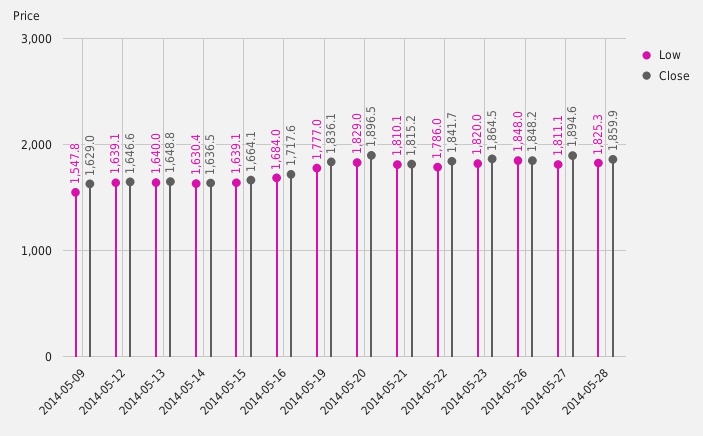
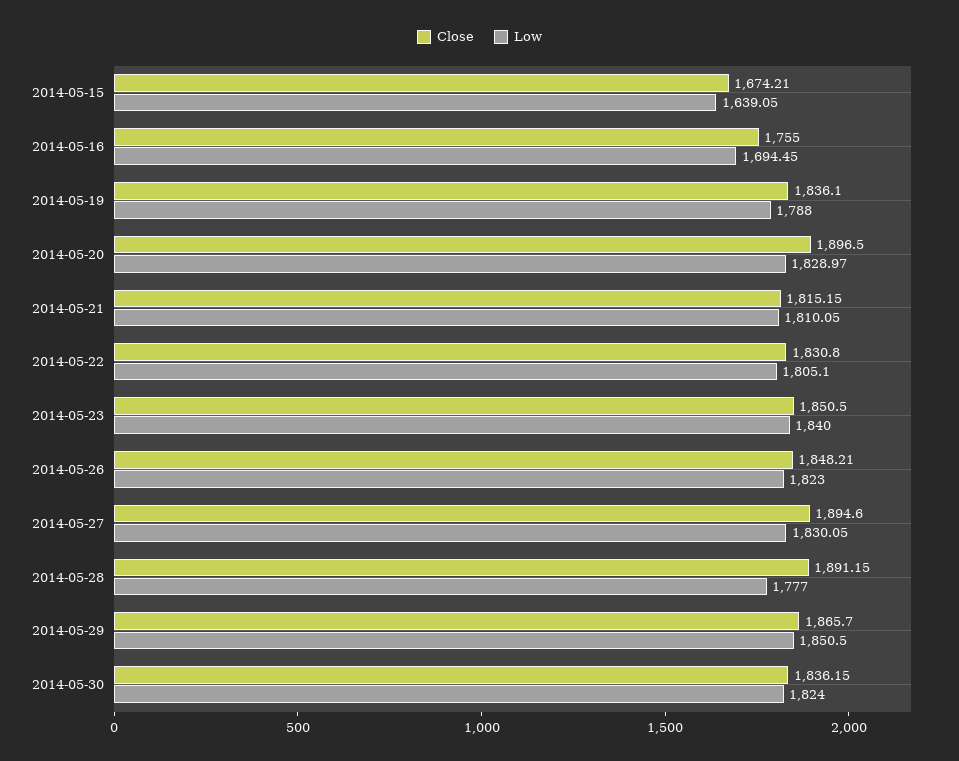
Low, 2014-05-09: 1547.8 -> none
Close, 2014-05-09: 1629 -> none
Low, 2014-05-12: 1639.1 -> none
Close, 2014-05-12: 1646.6 -> none
Low, 2014-05-13: 1640 -> none
Close, 2014-05-13: 1648.8 -> none
Low, 2014-05-14: 1630.4 -> none
Close, 2014-05-14: 1636.5 -> none
Close, 2014-05-15: 1664.1 -> 1674.21
Low, 2014-05-16: 1684 -> 1694.45
Close, 2014-05-16: 1717.6 -> 1755
Low, 2014-05-19: 1777 -> 1788
Low, 2014-05-22: 1786 -> 1805.1
Close, 2014-05-22: 1841.7 -> 1830.8
Low, 2014-05-23: 1820 -> 1840
Close, 2014-05-23: 1864.5 -> 1850.5
Low, 2014-05-26: 1848 -> 1823
Low, 2014-05-27: 1811.1 -> 1830.05
Low, 2014-05-28: 1825.3 -> 1777
Close, 2014-05-28: 1859.9 -> 1891.15
Close, 2014-05-29: none -> 1865.7
Low, 2014-05-29: none -> 1850.5
Close, 2014-05-30: none -> 1836.15
Low, 2014-05-30: none -> 1824

